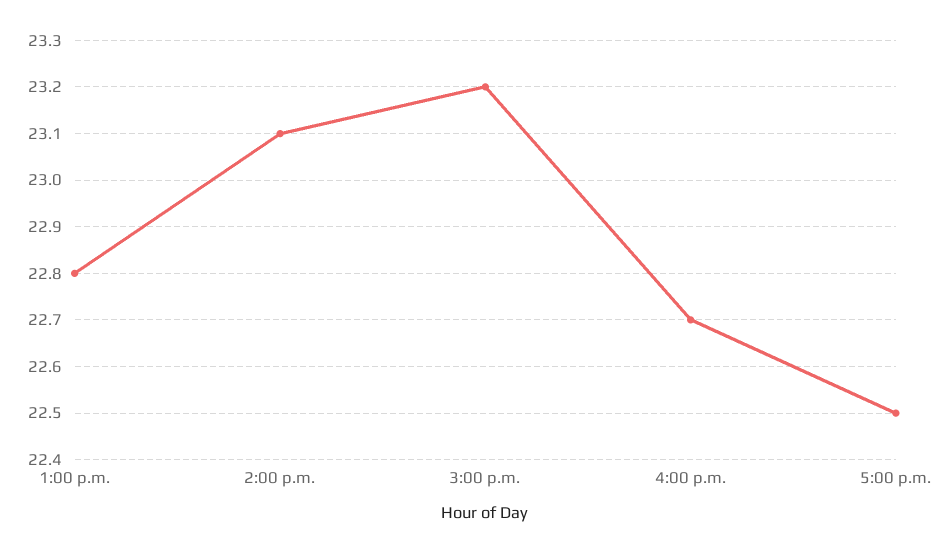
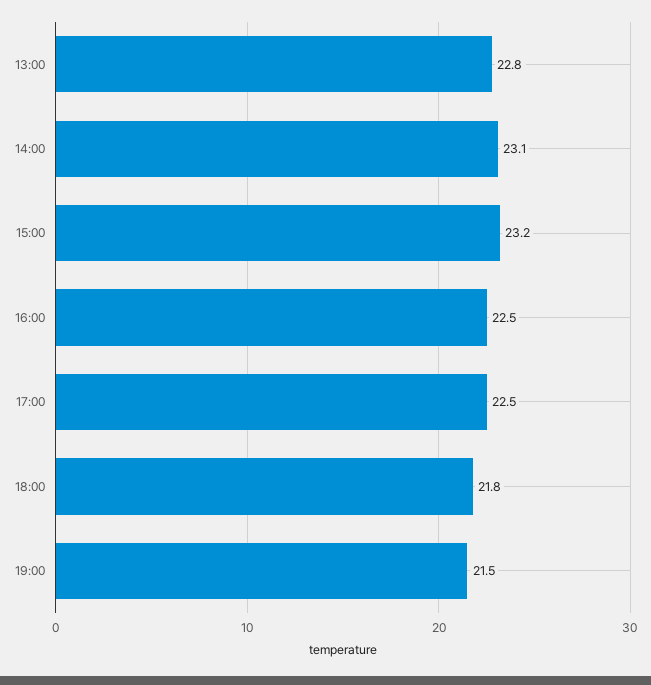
4:00 p.m.: 22.7 -> 22.5
18:00: none -> 21.8
19:00: none -> 21.5

